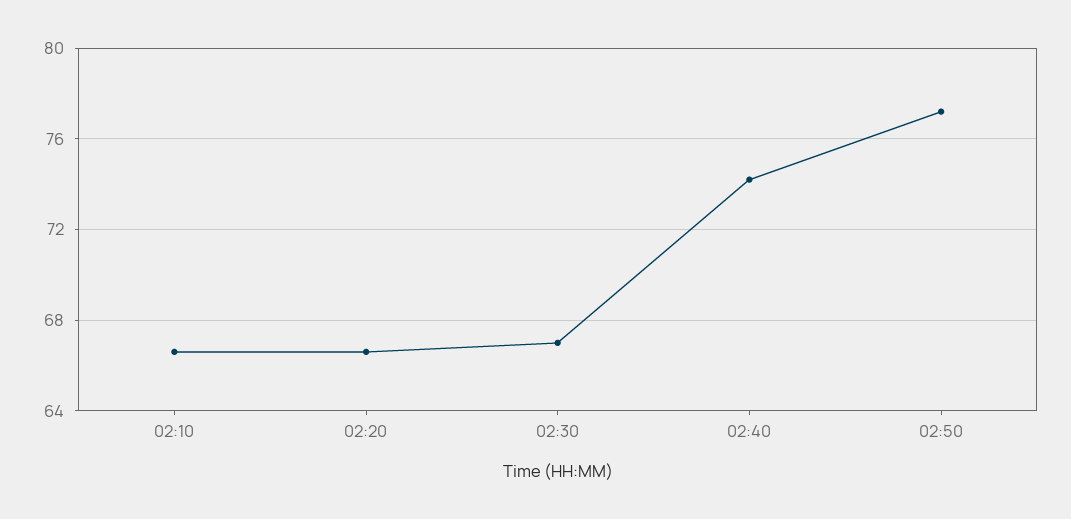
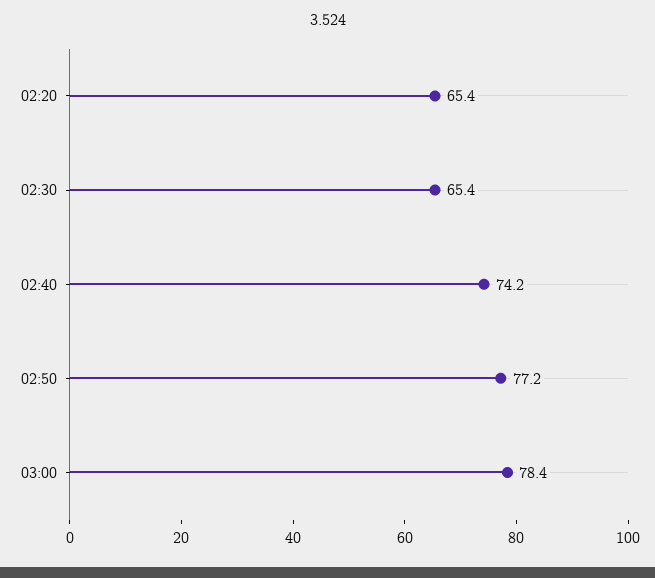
02:10: 66.5 -> none
02:20: 66.5 -> 65.4
02:30: 67 -> 65.4
03:00: none -> 78.4

